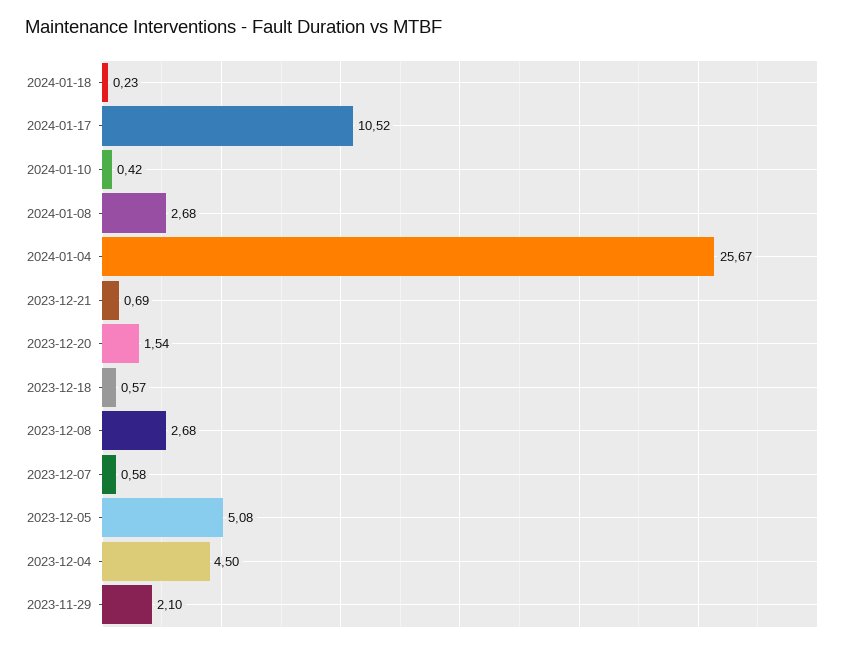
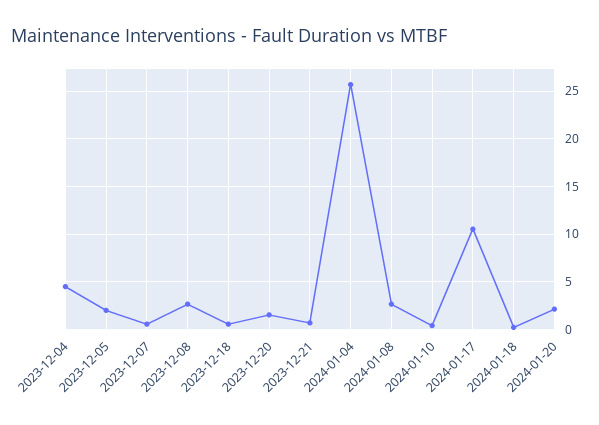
2023-12-05: 5.08 -> 2
2023-11-29: 2.1 -> none
2024-01-20: none -> 2

